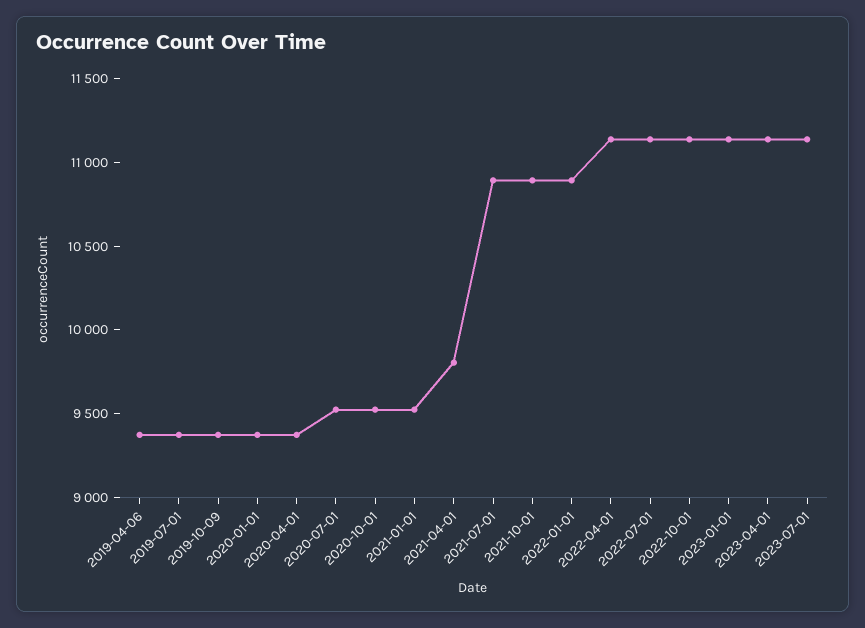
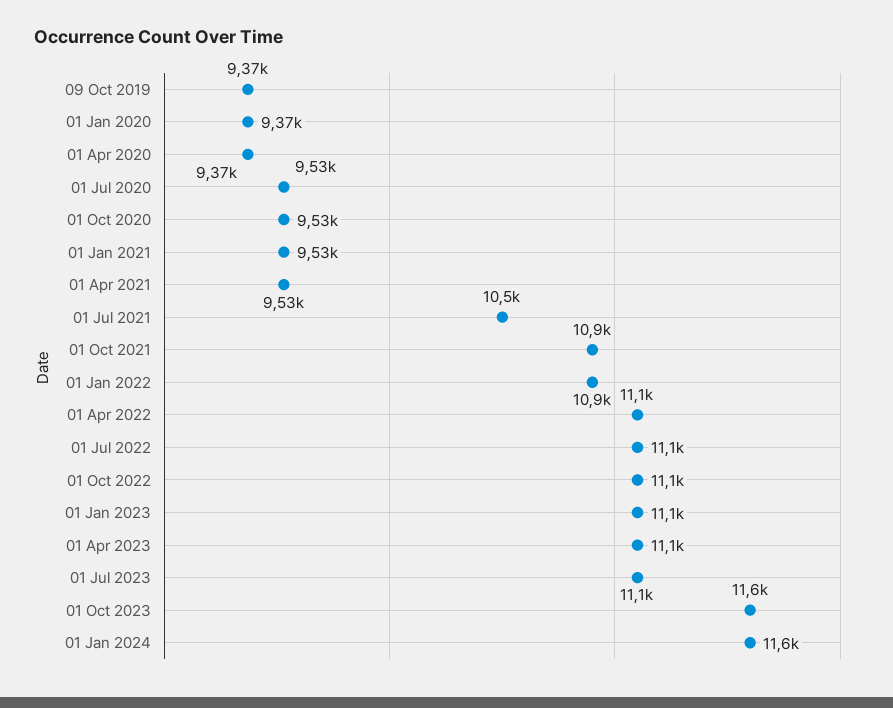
2019-04-06: 9400 -> none
2019-07-01: 9400 -> none
2021-04-01: 9800 -> 9530
2021-07-01: 10900 -> 10500
01 Oct 2023: none -> 11600
01 Jan 2024: none -> 11600

